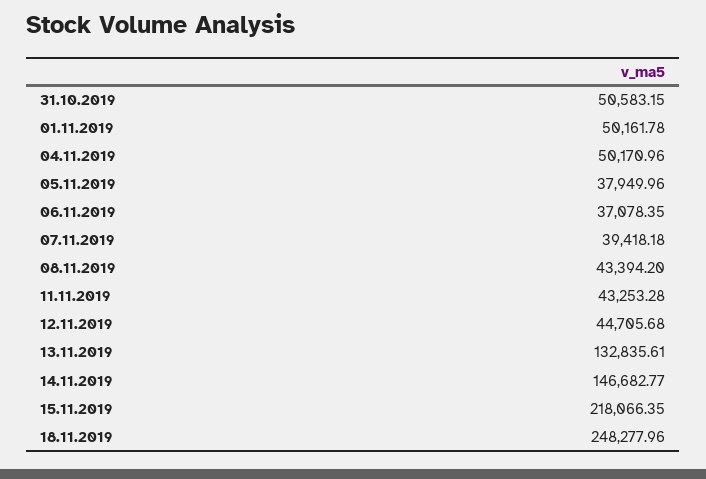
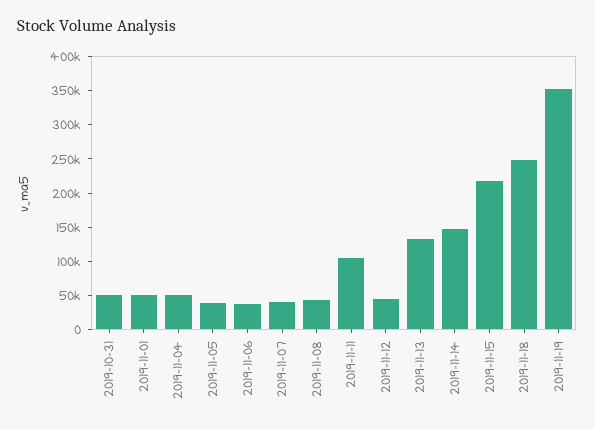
11.11.2019: 43253.28 -> 100000
2019-11-19: none -> 350000

